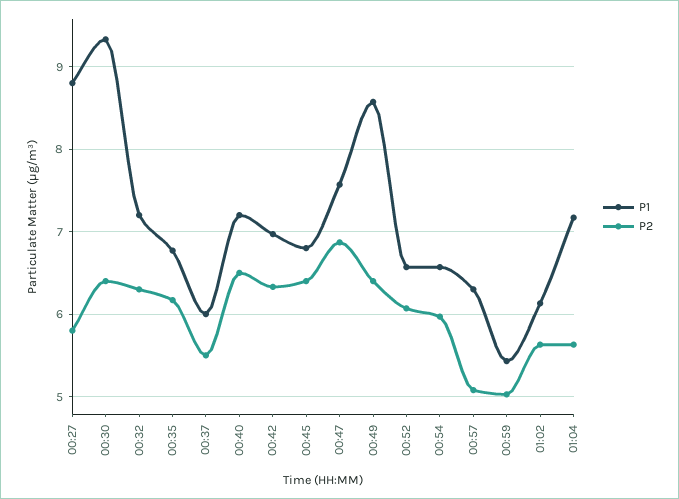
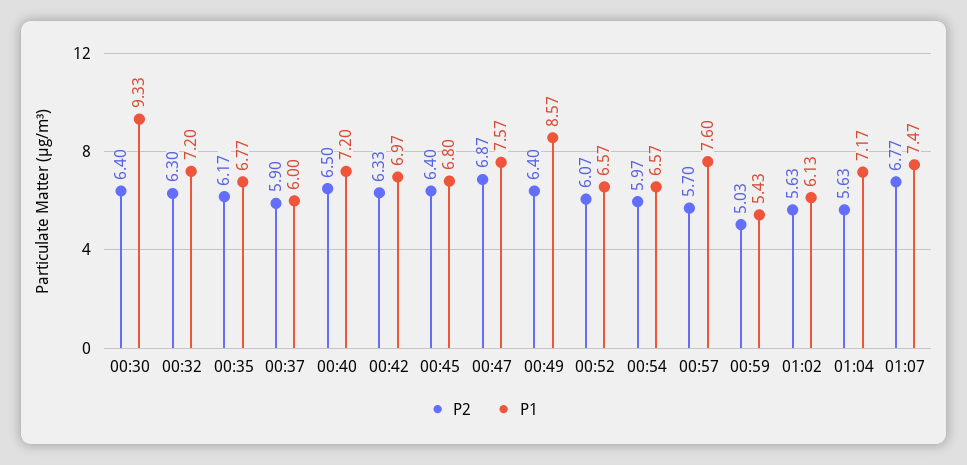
P1, 00:27: 8.8 -> none
P2, 00:27: 5.8 -> none
P2, 00:37: 5.5 -> 5.9
P1, 00:57: 6.3 -> 7.6
P2, 00:57: 5.1 -> 5.7
P2, 01:07: none -> 6.77
P1, 01:07: none -> 7.47

